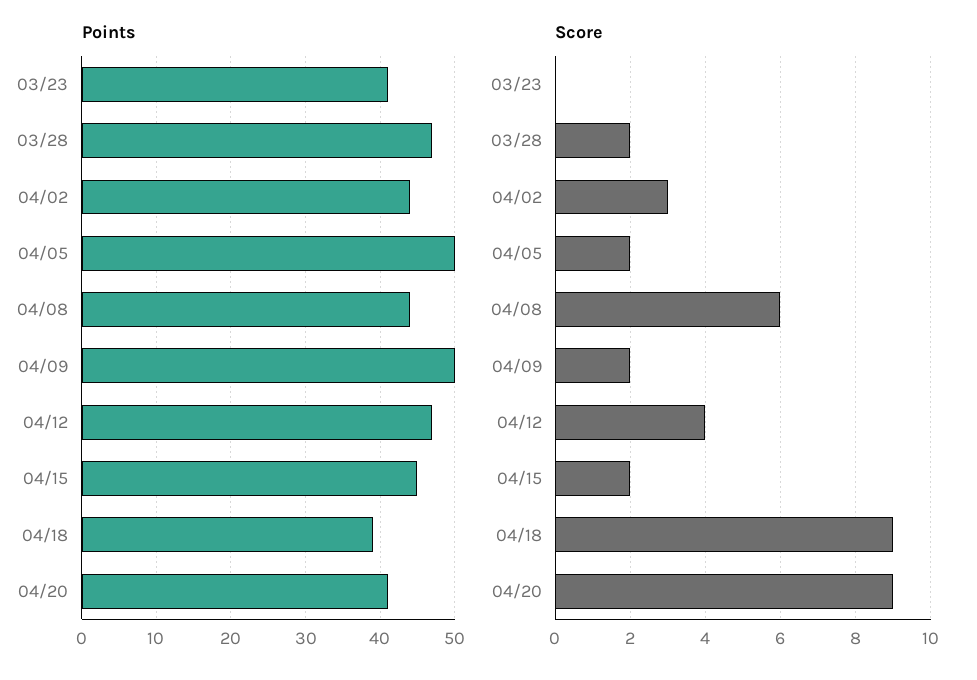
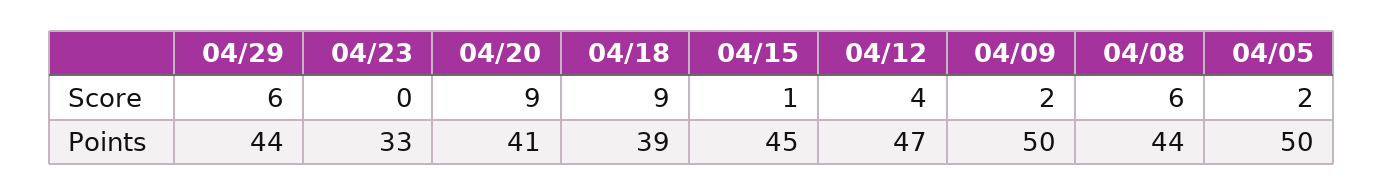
Points, 03/23: 41 -> none
Points, 03/28: 47 -> none
Points, 04/02: 44 -> none
Score, 03/23: 0 -> none
Score, 03/28: 2 -> none
Score, 04/02: 3 -> none
Score, 04/15: 2 -> 1
Score, 04/29: none -> 6
Score, 04/23: none -> 0
Points, 04/29: none -> 44
Points, 04/23: none -> 33

